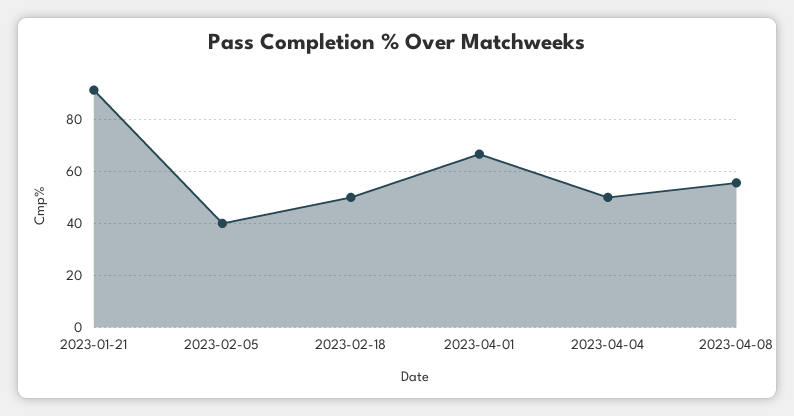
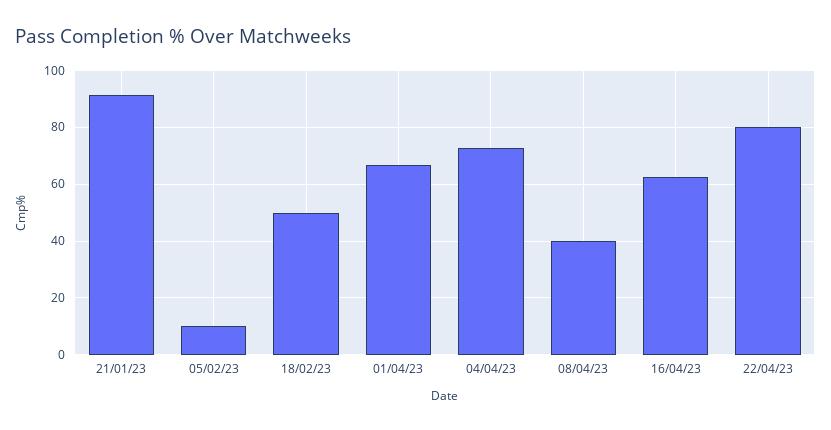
2023-02-05: 40 -> 10
2023-04-04: 50 -> 72.5
2023-04-08: 55 -> 40
16/04/23: none -> 62.5
22/04/23: none -> 80

